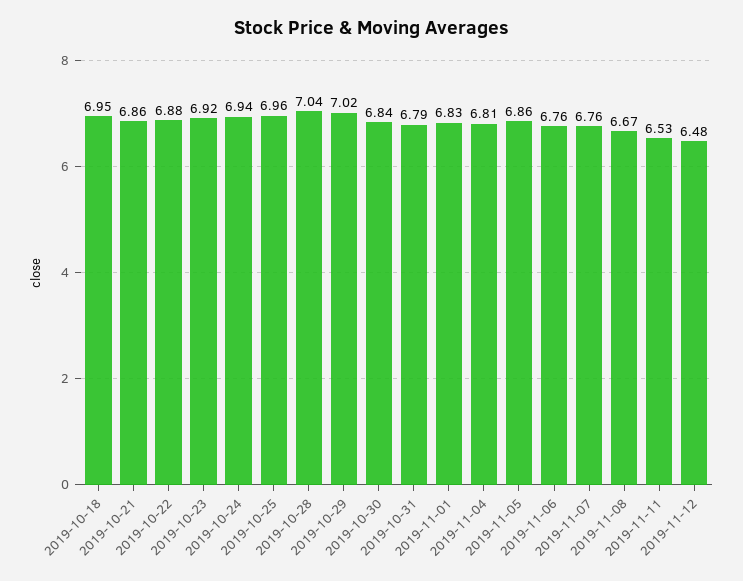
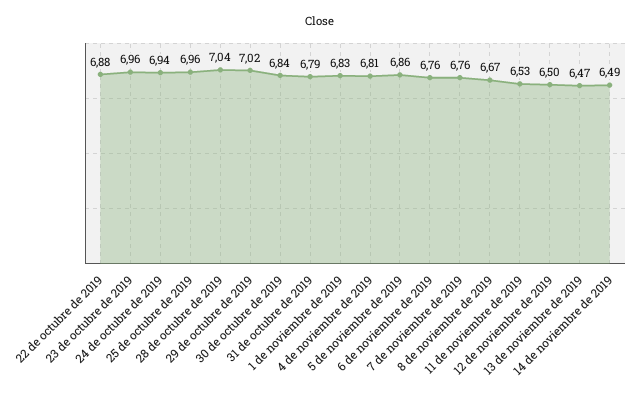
2019-10-18: 6.95 -> none
2019-10-21: 6.86 -> none
2019-10-23: 6.92 -> 6.96
2019-11-12: 6.48 -> 6.5
13 de noviembre de 2019: none -> 6.47
14 de noviembre de 2019: none -> 6.49

